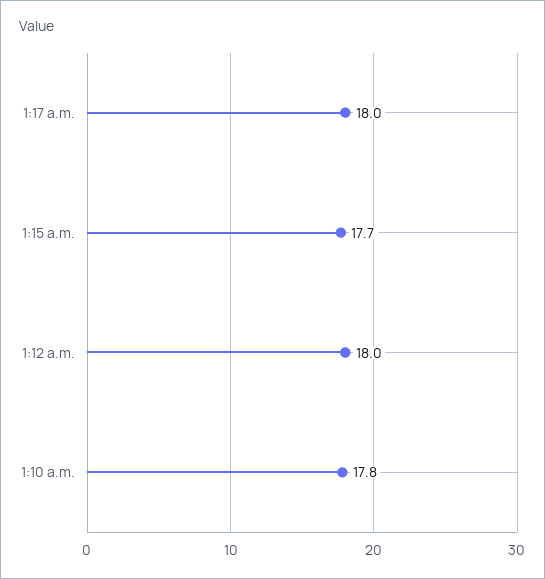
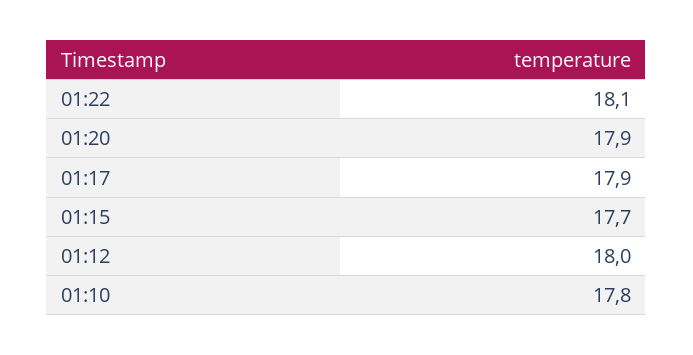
1:17 a.m.: 18 -> 17.9
01:22: none -> 18.1
01:20: none -> 17.9

